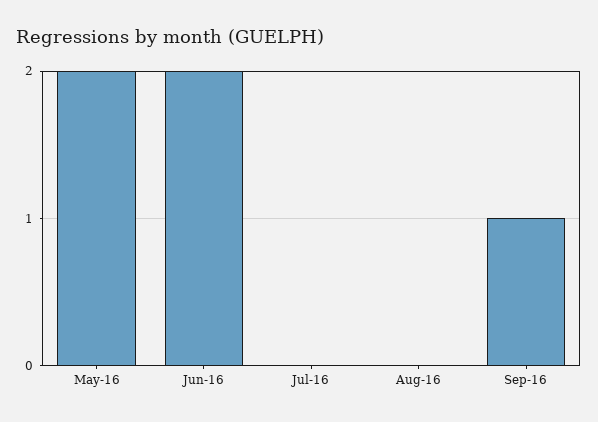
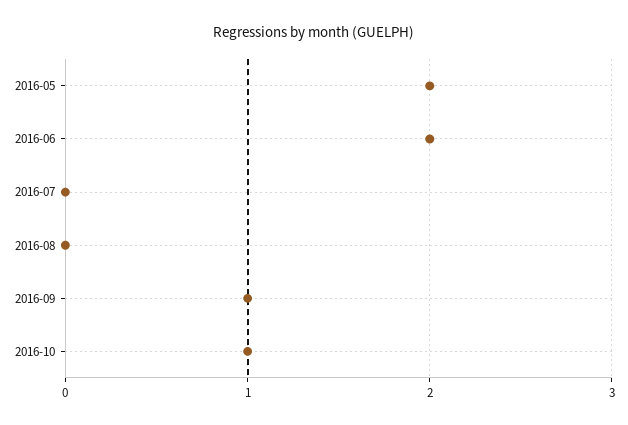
2016-10: none -> 1

